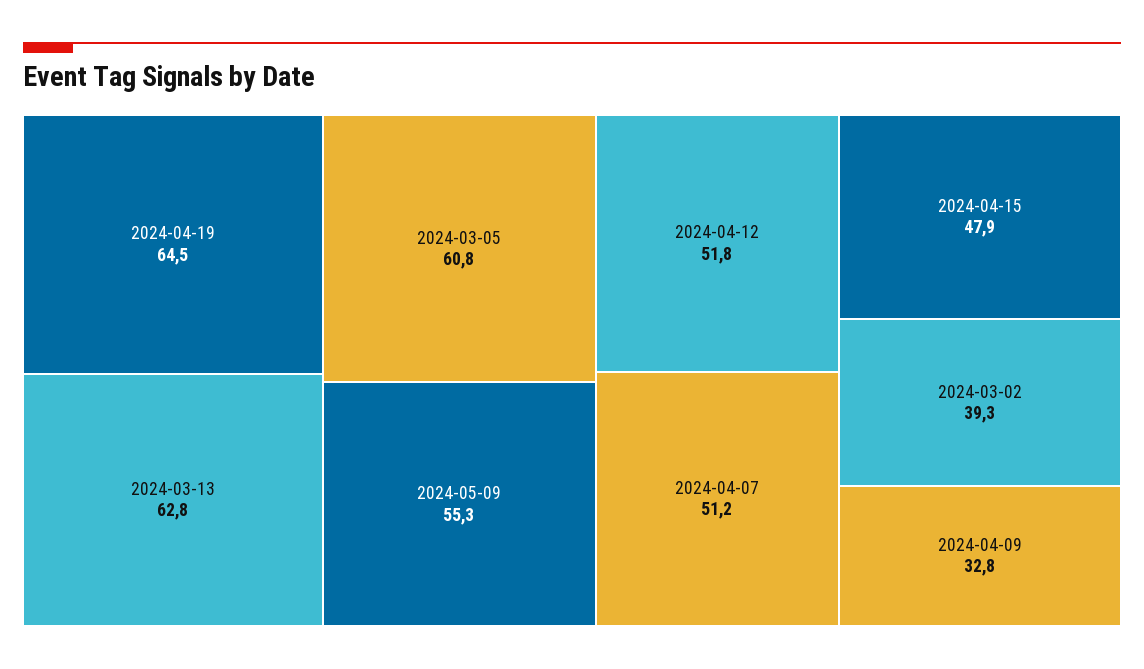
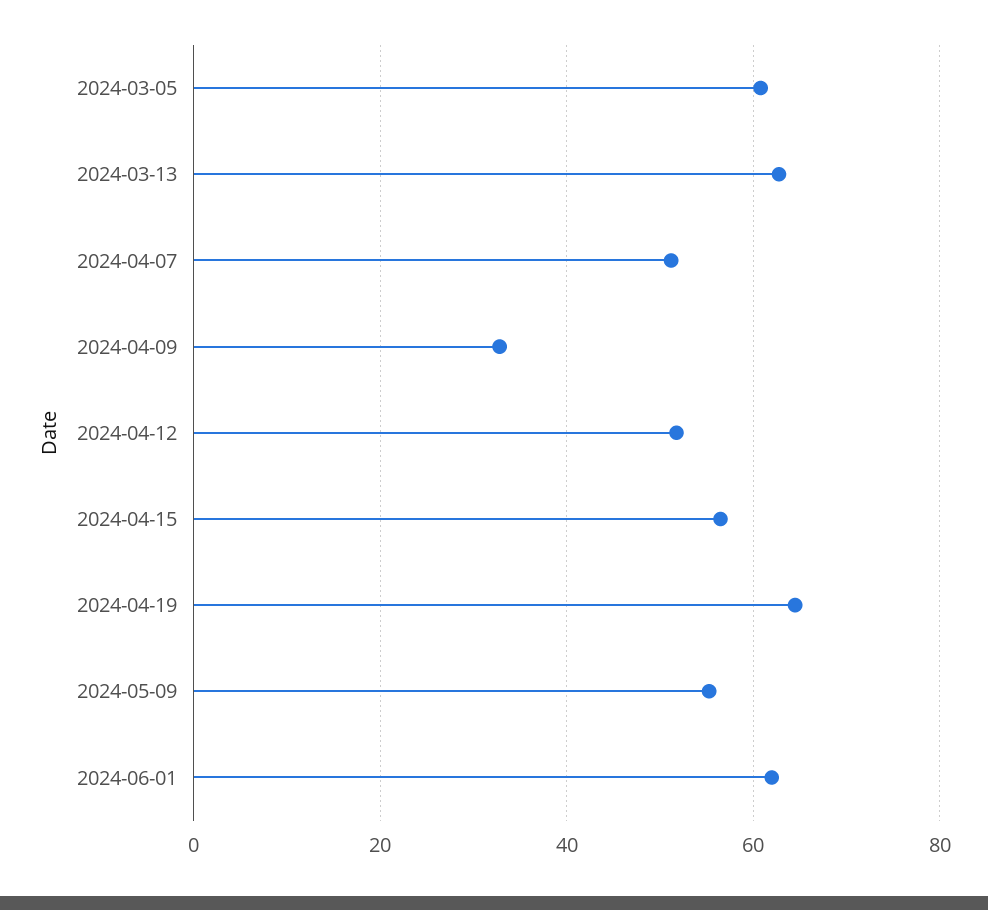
2024-04-15: 47.9 -> 56
2024-03-02: 39.3 -> none
2024-06-01: none -> 62

